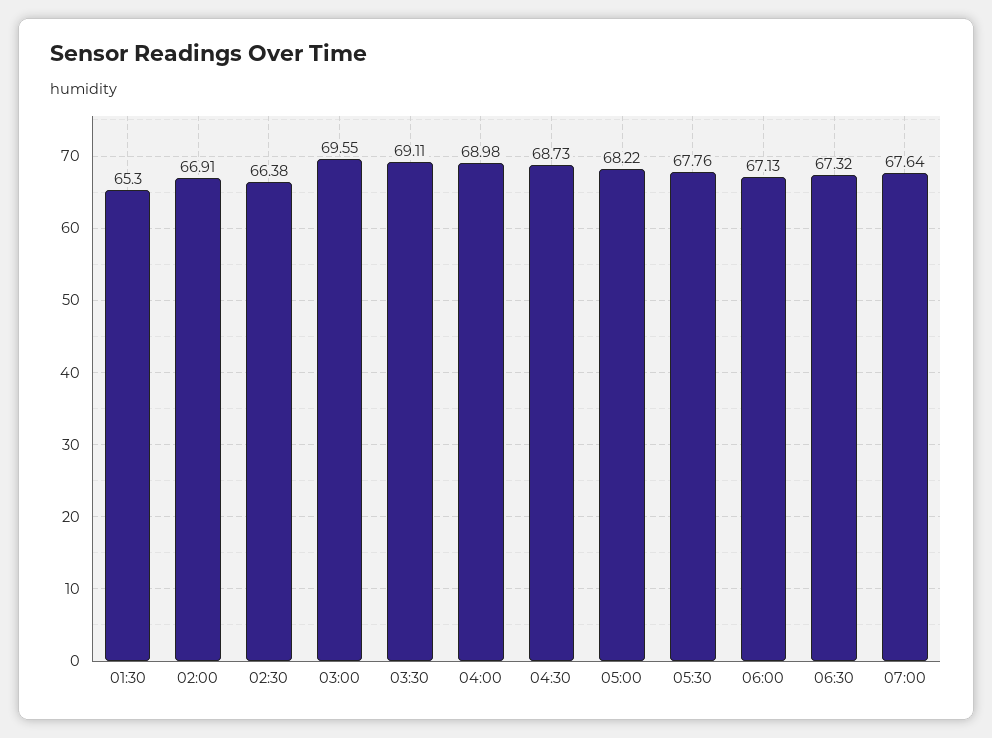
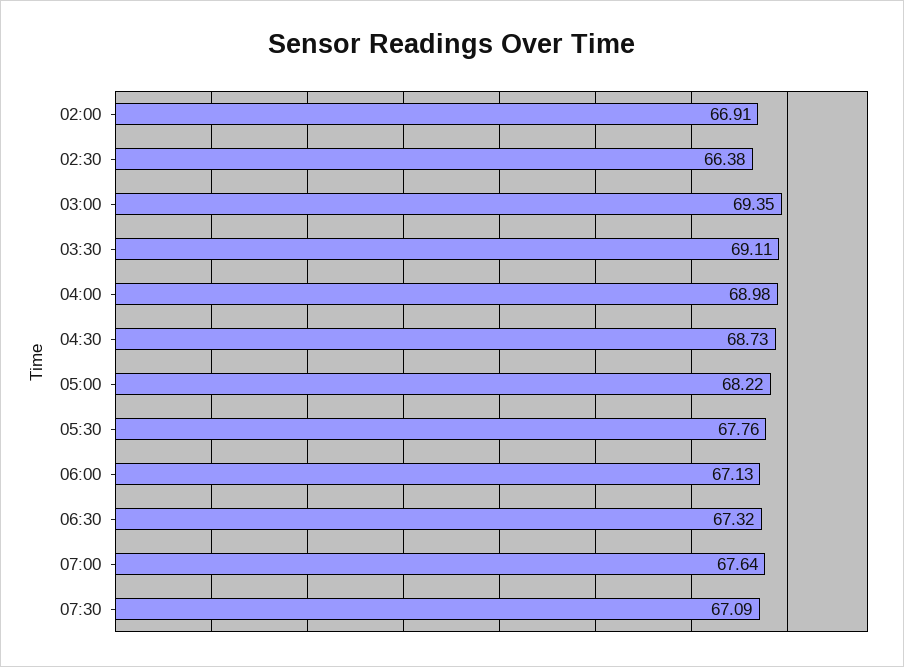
01:30: 65.3 -> none
03:00: 69.55 -> 69.35
07:30: none -> 67.09

